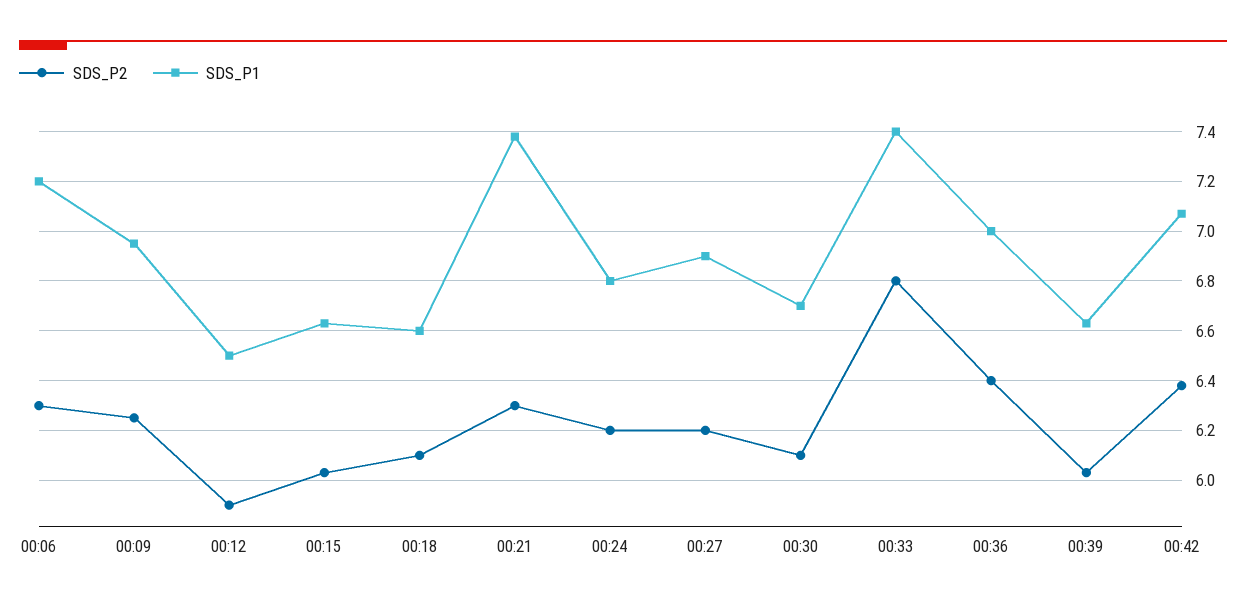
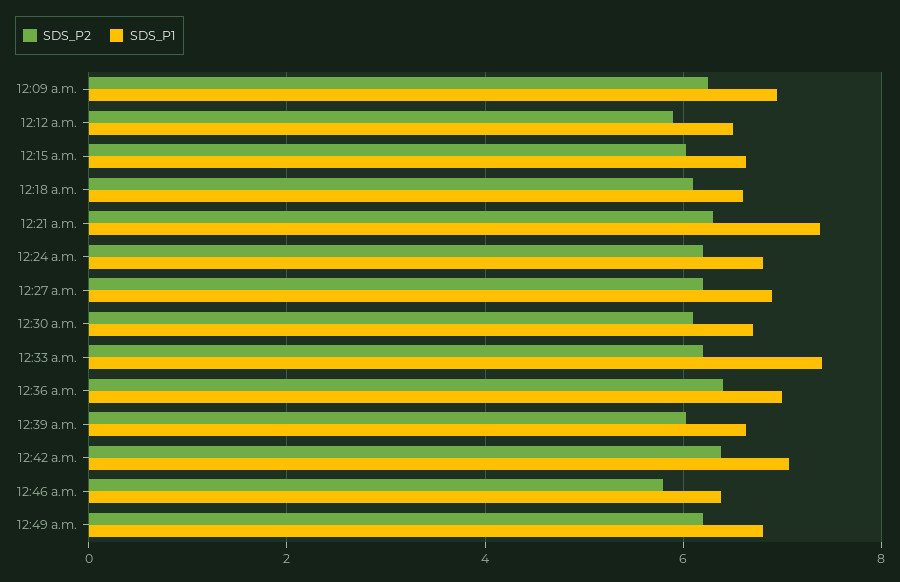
SDS_P2, 00:06: 6.3 -> none
SDS_P1, 00:06: 7.2 -> none
SDS_P2, 00:33: 6.8 -> 6.2
SDS_P2, 12:46 a.m.: none -> 5.8
SDS_P1, 12:46 a.m.: none -> 6.4
SDS_P2, 12:49 a.m.: none -> 6.2
SDS_P1, 12:49 a.m.: none -> 6.8

